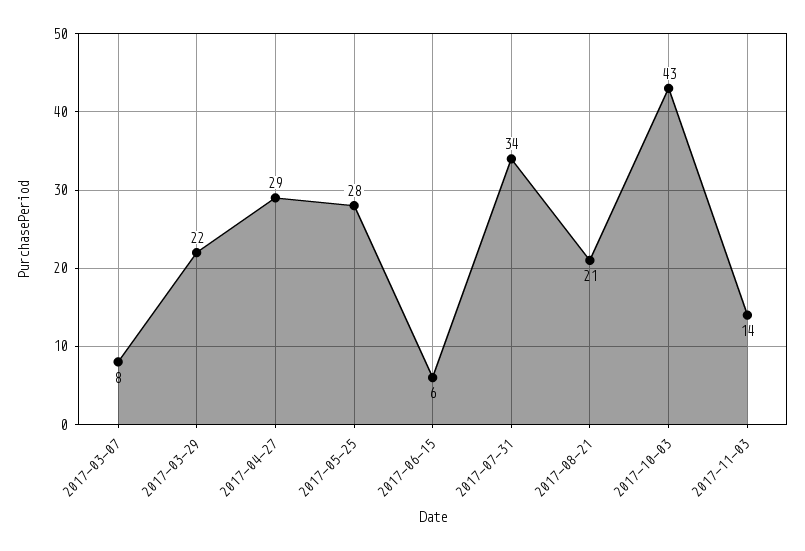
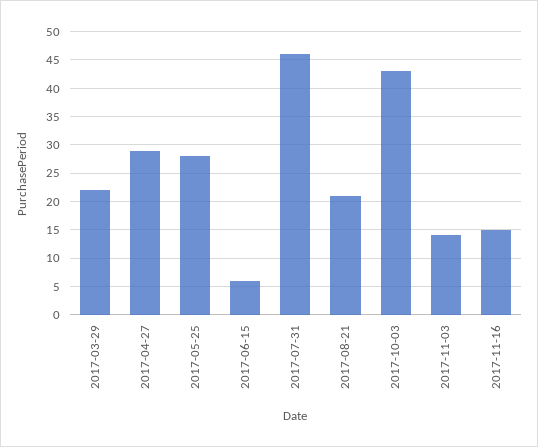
2017-03-07: 8 -> none
2017-07-31: 34 -> 45
2017-11-16: none -> 15

